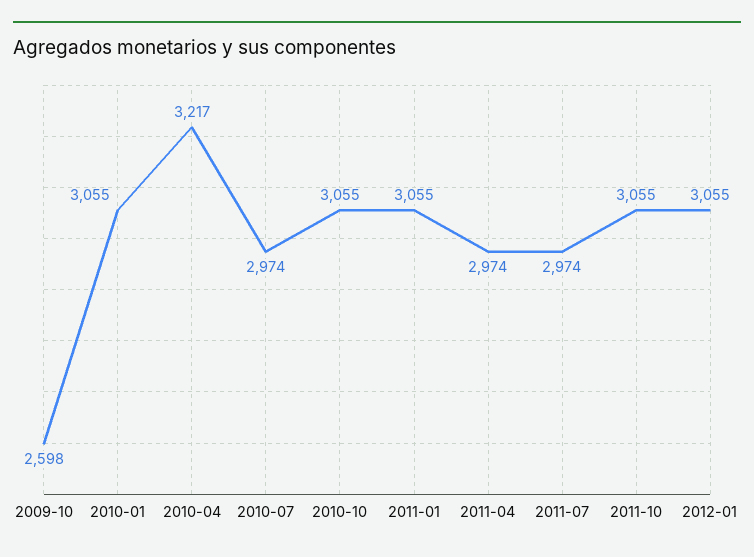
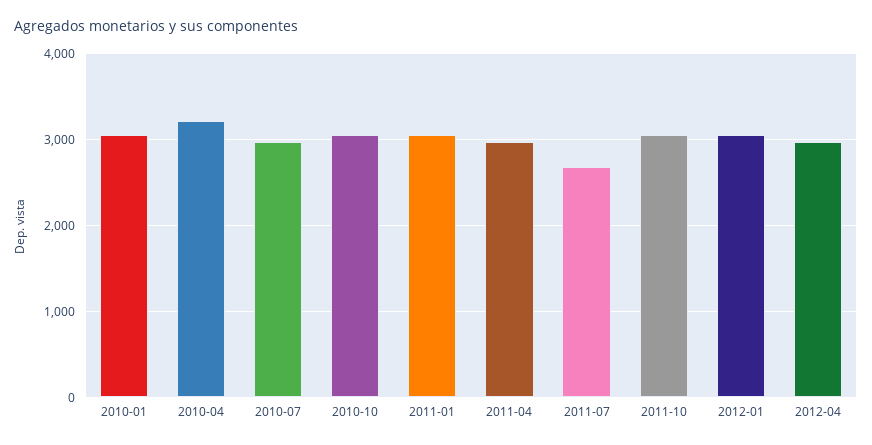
2009-10: 2598 -> none
2011-07: 2974 -> 2700
2012-04: none -> 3000

